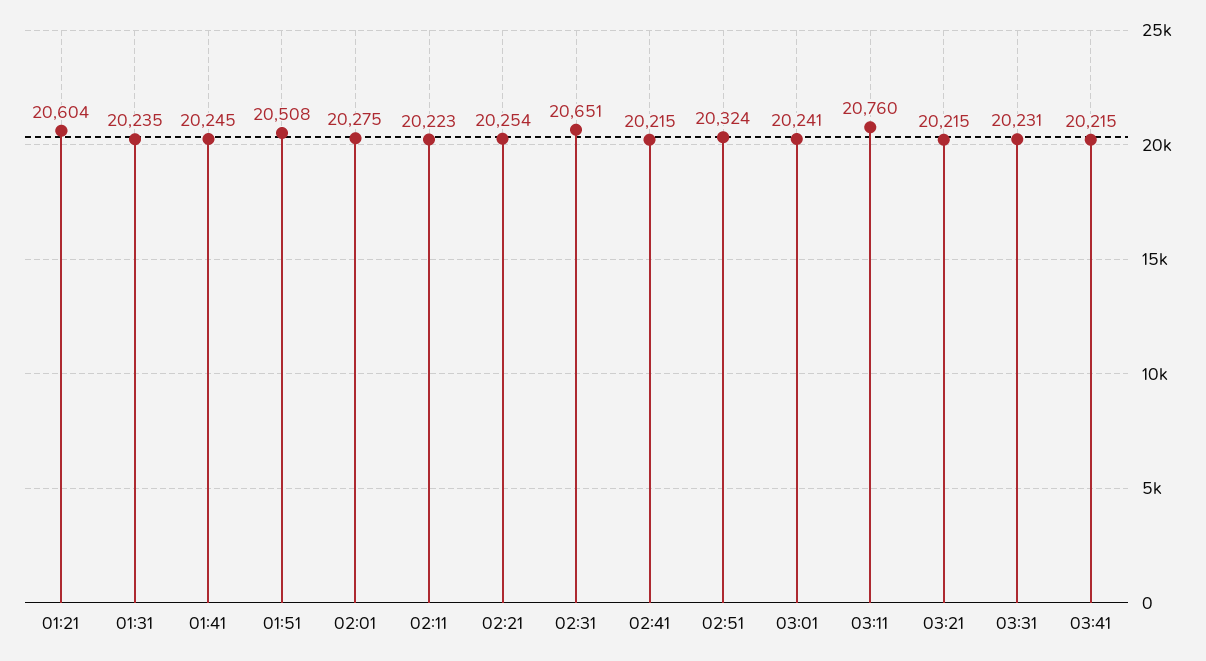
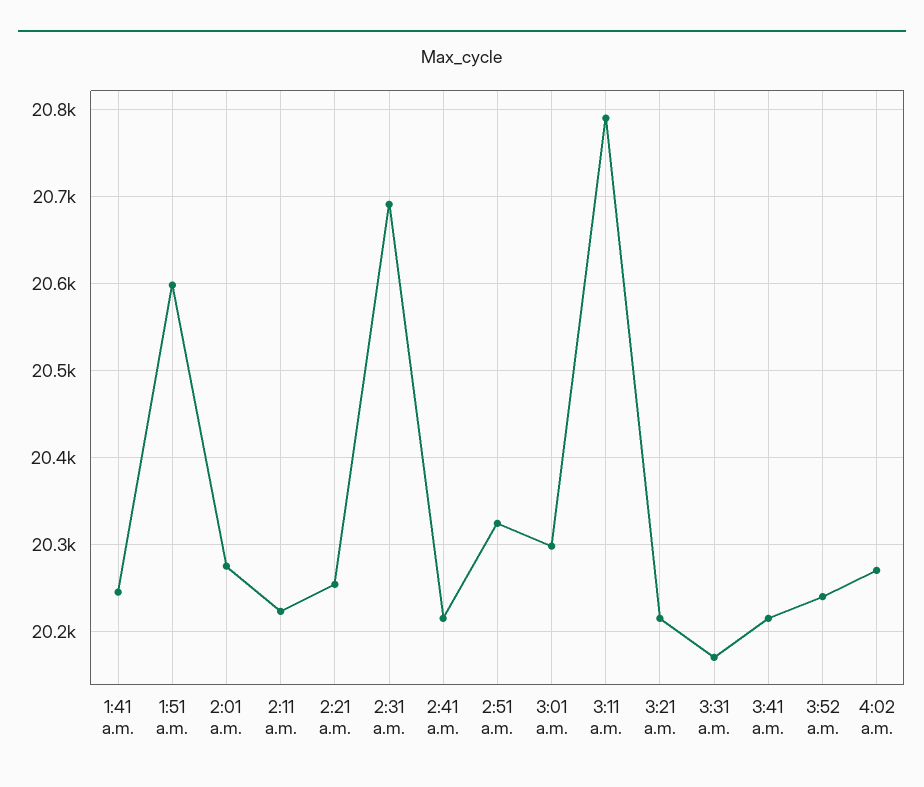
01:21: 20604 -> none
01:31: 20235 -> none
01:51: 20508 -> 20600
02:31: 20651 -> 20690
03:01: 20241 -> 20300
03:11: 20760 -> 20790
03:31: 20231 -> 20170
3:52 a.m.: none -> 20240
4:02 a.m.: none -> 20270

